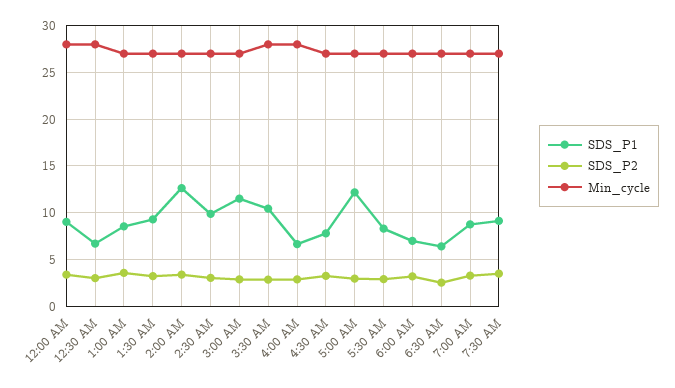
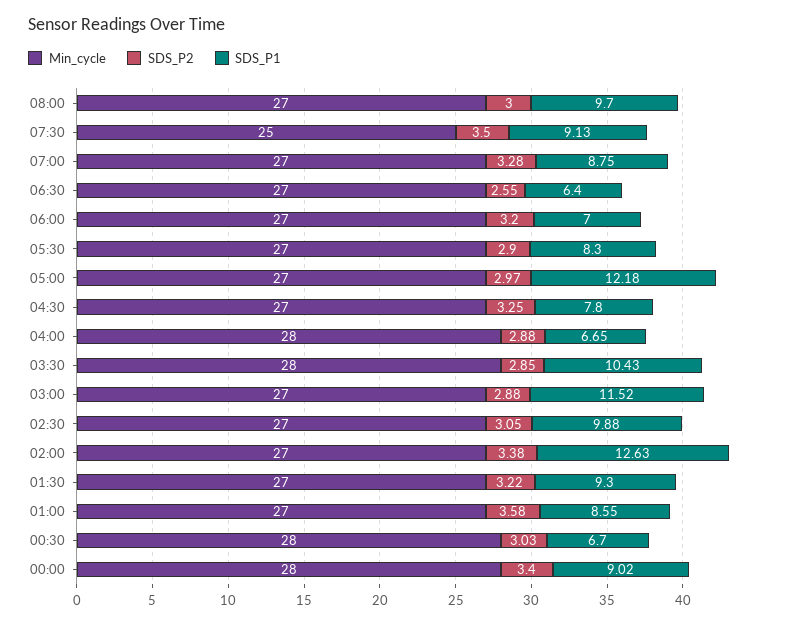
Min_cycle, 7:30 AM: 27 -> 25
Min_cycle, 08:00: none -> 27
SDS_P2, 08:00: none -> 3
SDS_P1, 08:00: none -> 9.7

